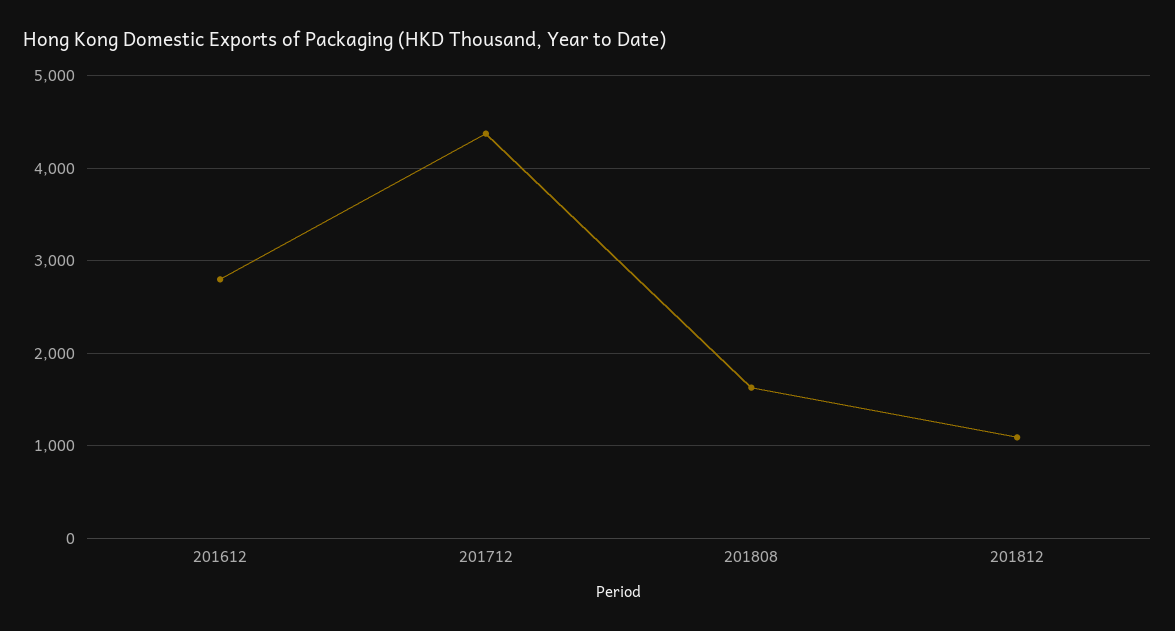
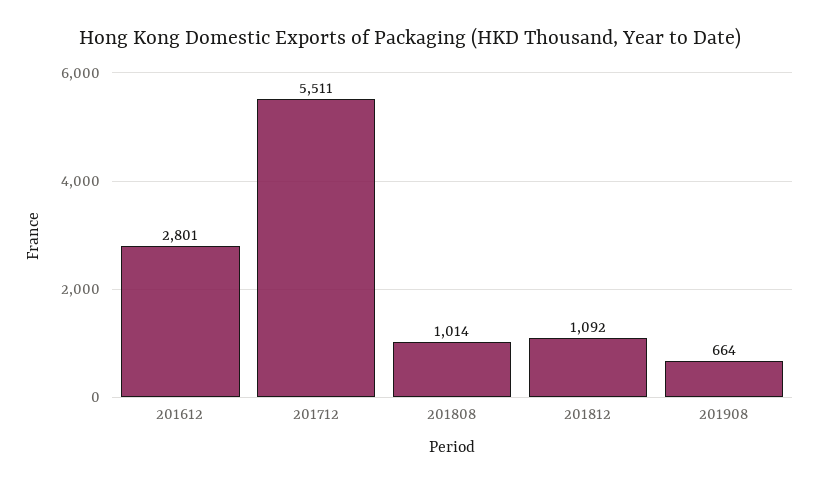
201712: 4400 -> 5511
201808: 1600 -> 1014
201908: none -> 664

